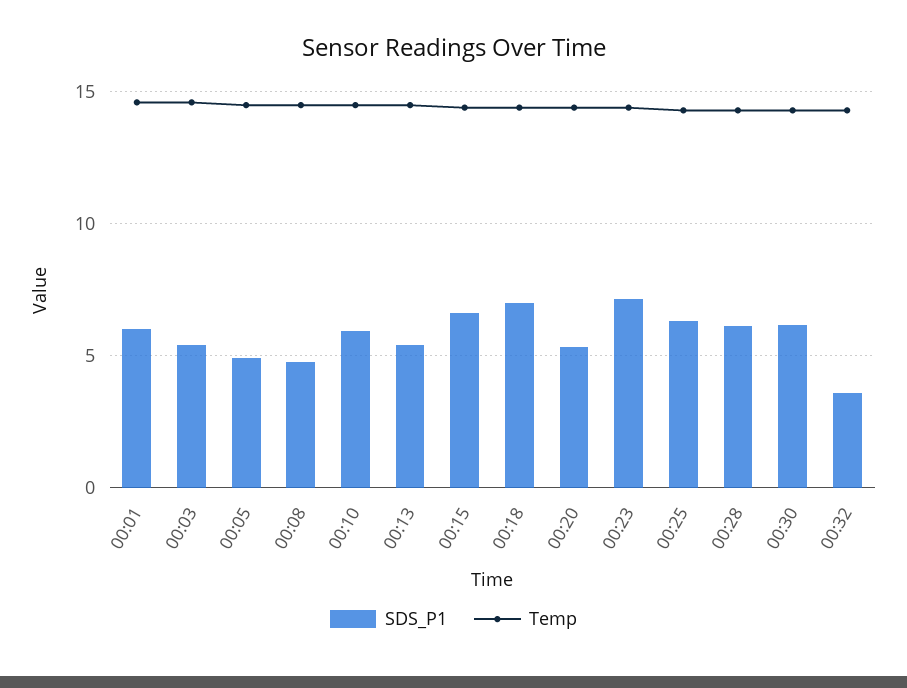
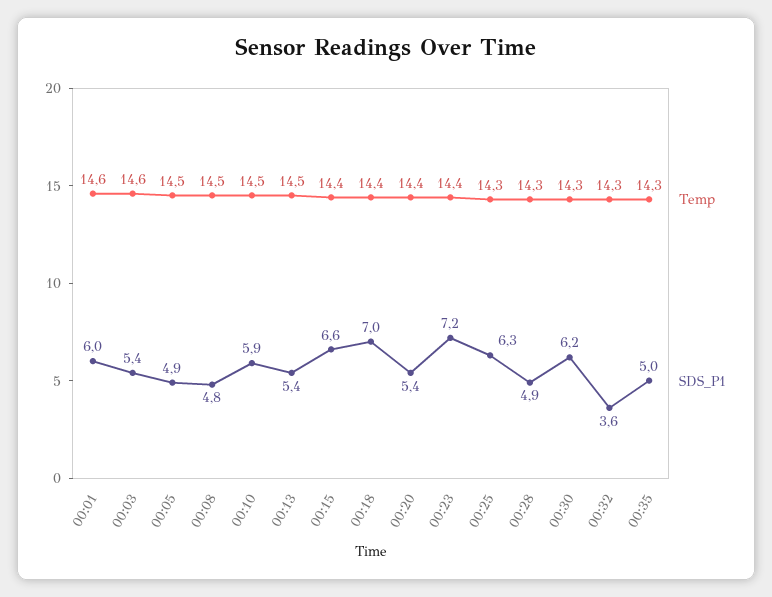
SDS_P1, 00:28: 6 -> 4.9
Temp, 00:35: none -> 14.3
SDS_P1, 00:35: none -> 5

